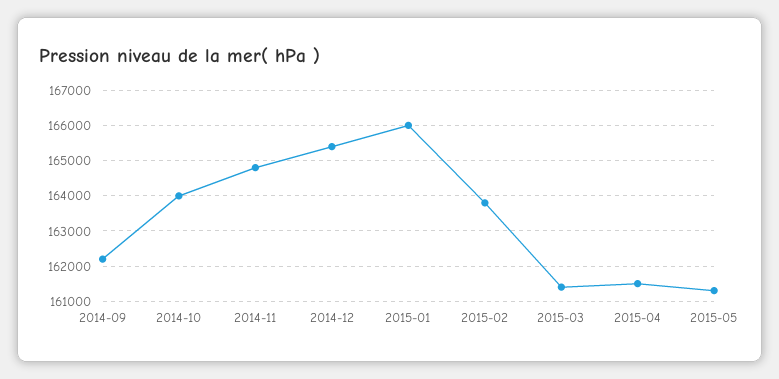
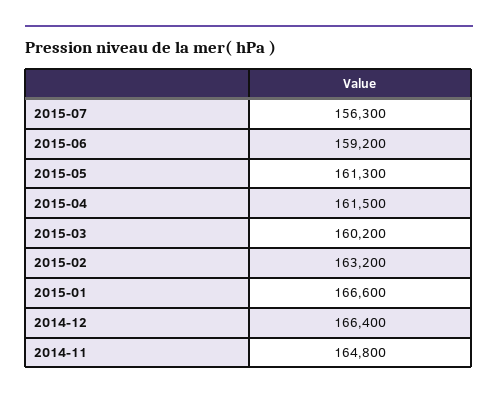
2014-09: 162200 -> none
2014-10: 164000 -> none
2014-12: 165400 -> 166400
2015-01: 166000 -> 166600
2015-02: 163800 -> 163200
2015-03: 161400 -> 160200
2015-07: none -> 156300
2015-06: none -> 159200

